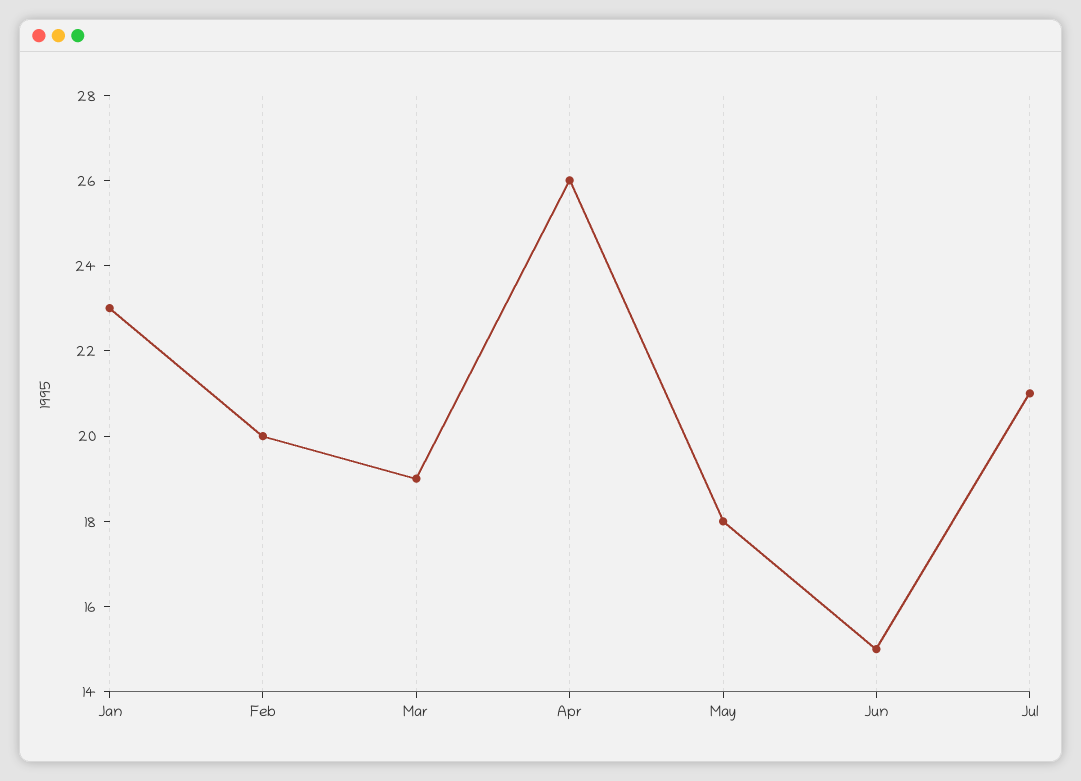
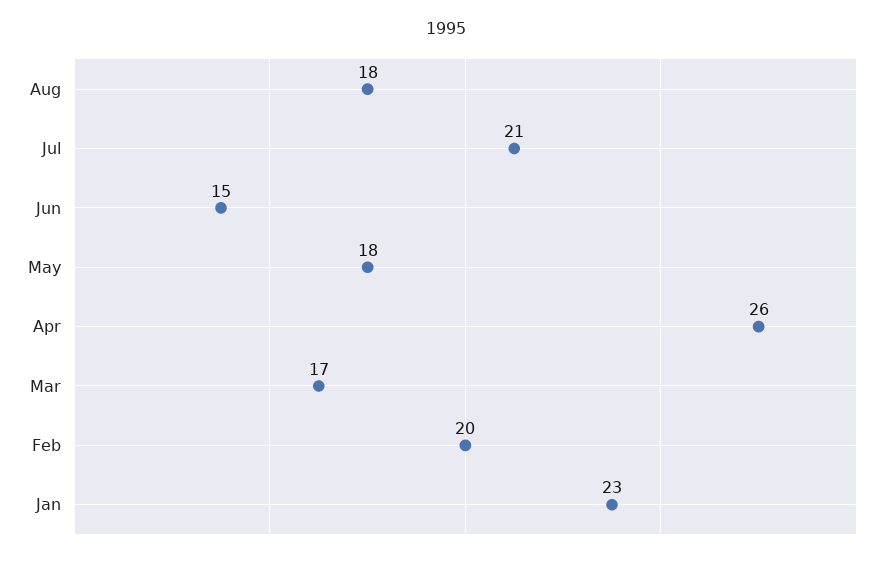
Mar: 19 -> 17
Aug: none -> 18

